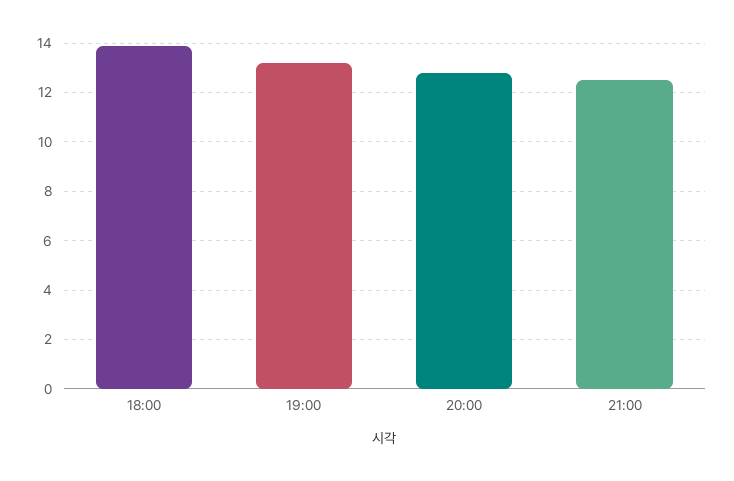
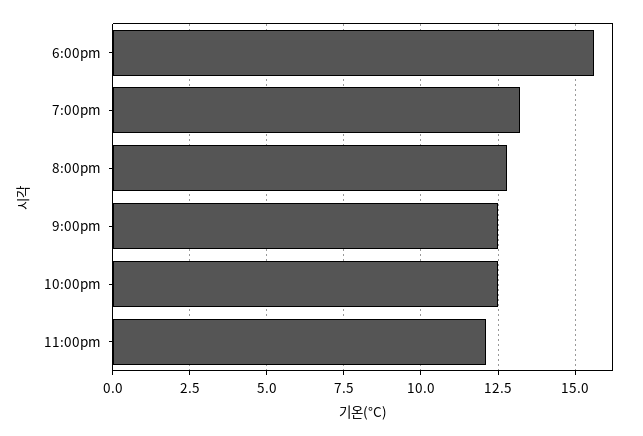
18:00: 14 -> 15.5
10:00pm: none -> 12.5
11:00pm: none -> 12

